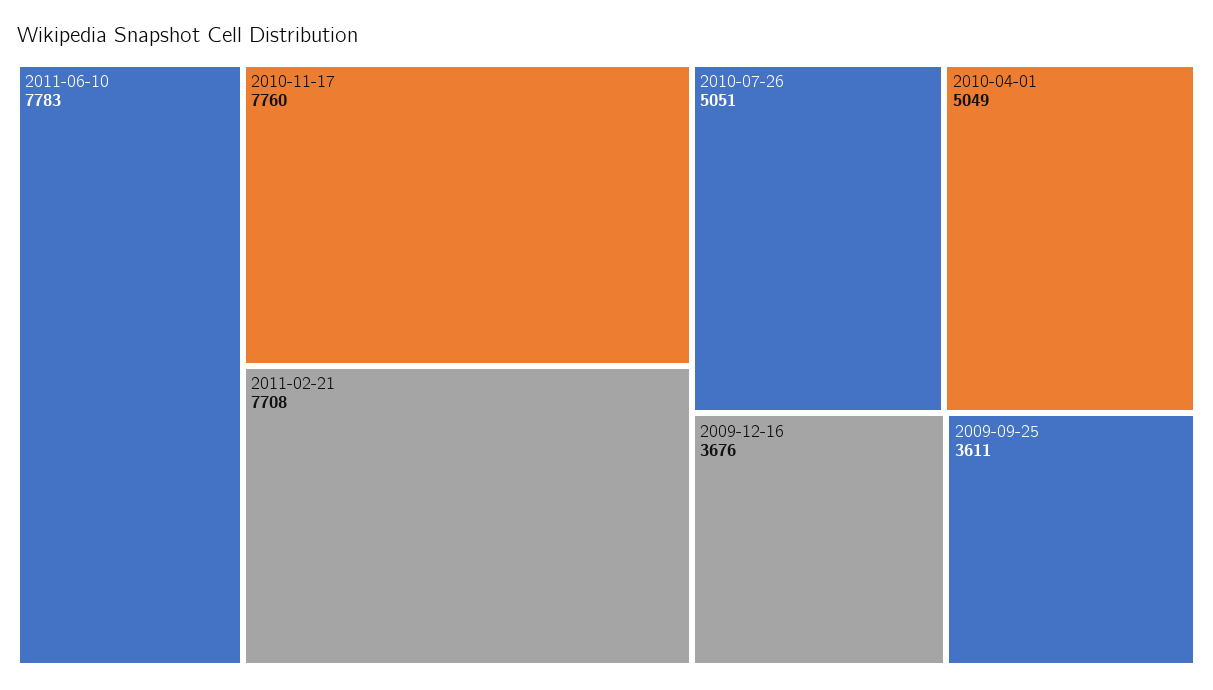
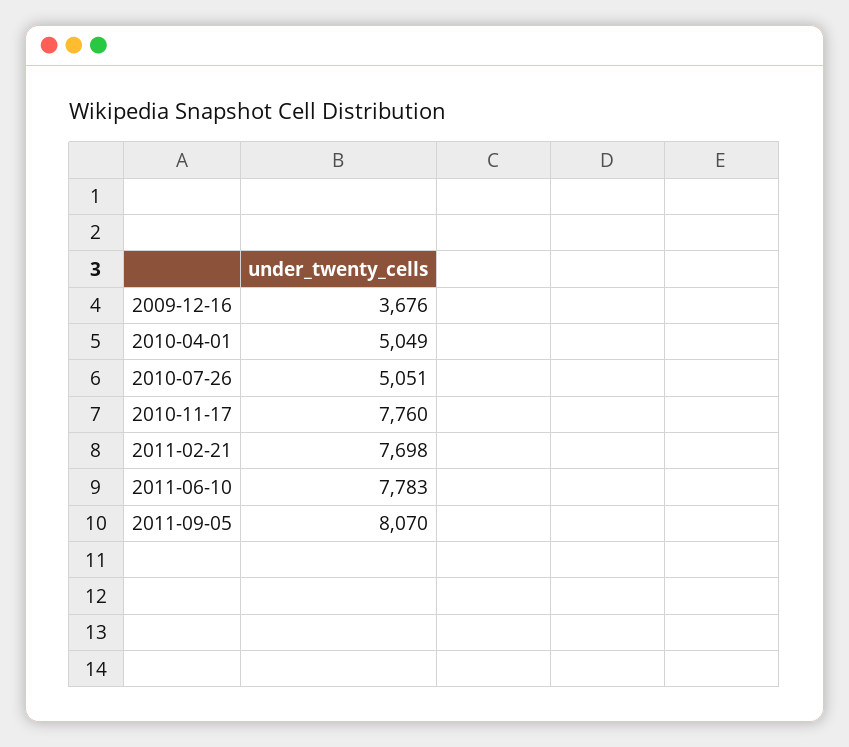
2011-02-21: 7708 -> 7698
2009-09-25: 3611 -> none
2011-09-05: none -> 8070

